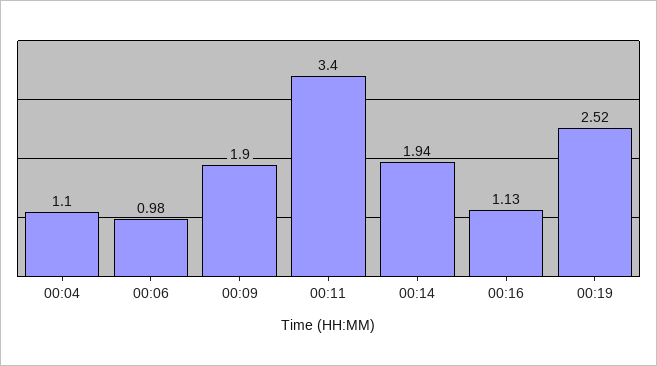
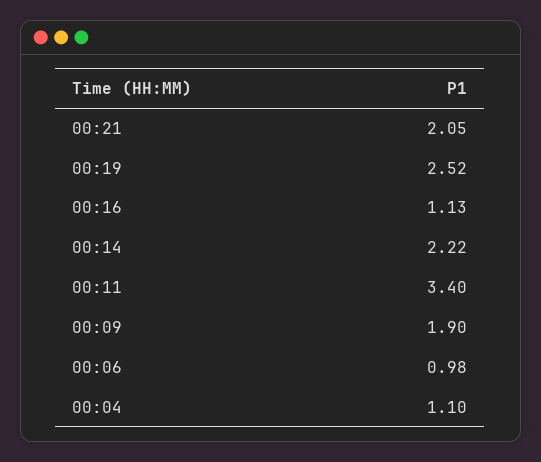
00:14: 1.94 -> 2.22
00:21: none -> 2.05

